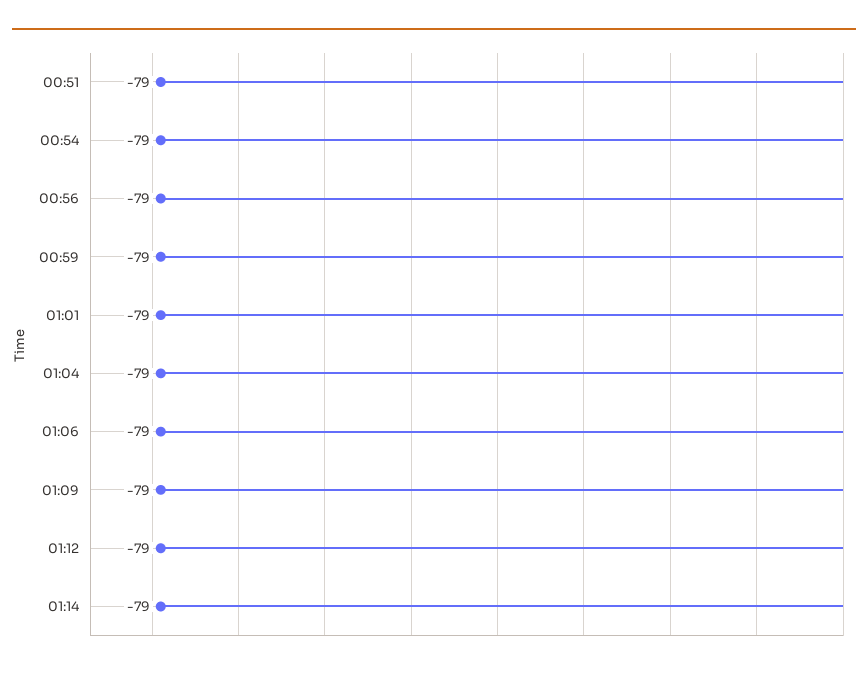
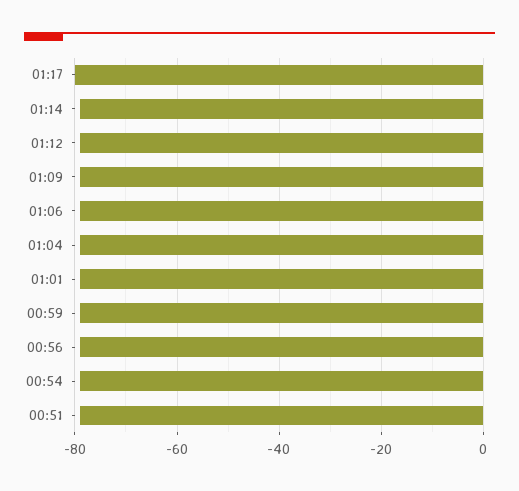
01:17: none -> -80

